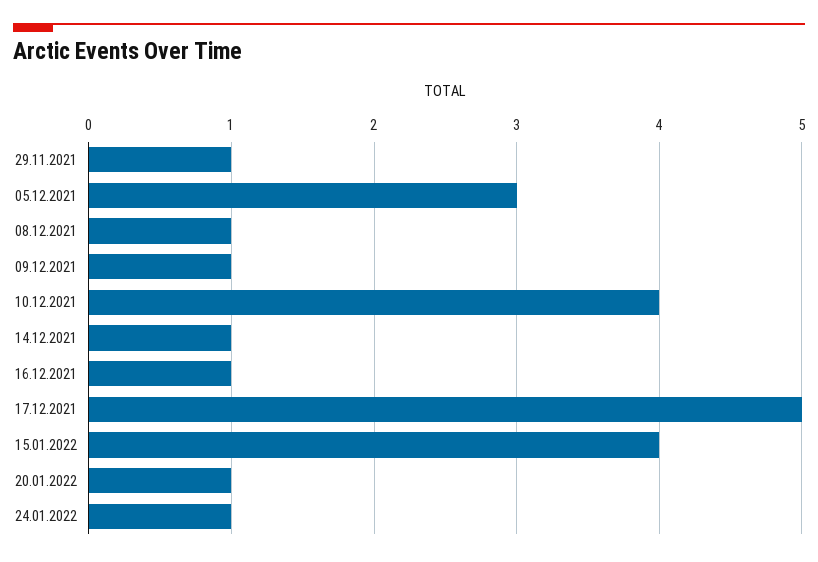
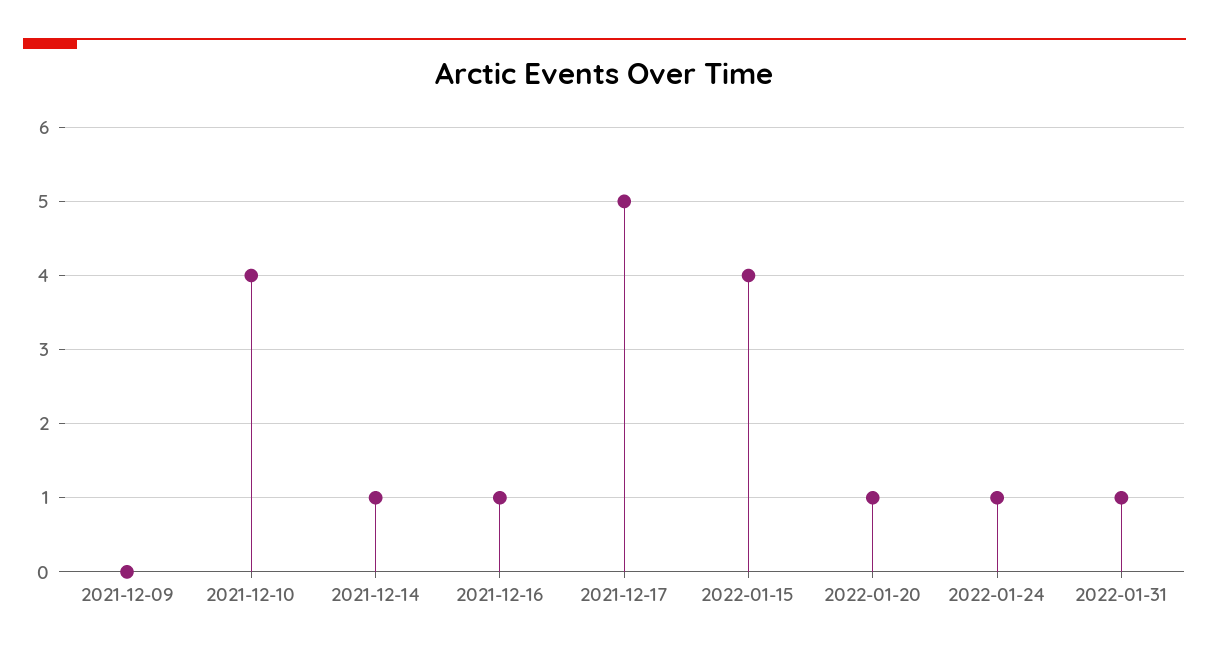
29.11.2021: 1 -> none
05.12.2021: 3 -> none
08.12.2021: 1 -> none
09.12.2021: 1 -> 0
2022-01-31: none -> 1

